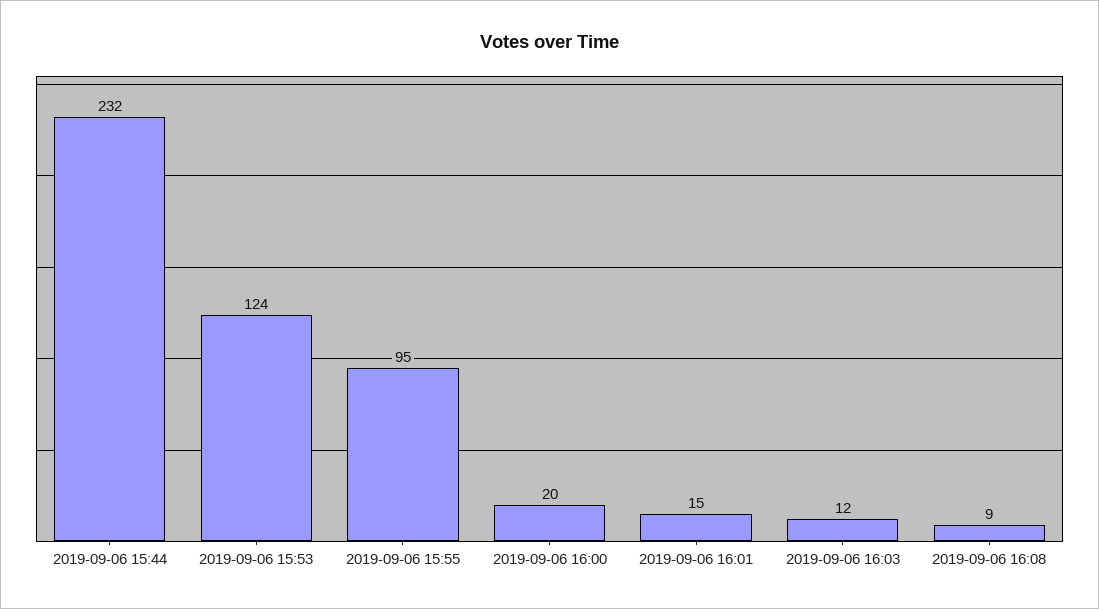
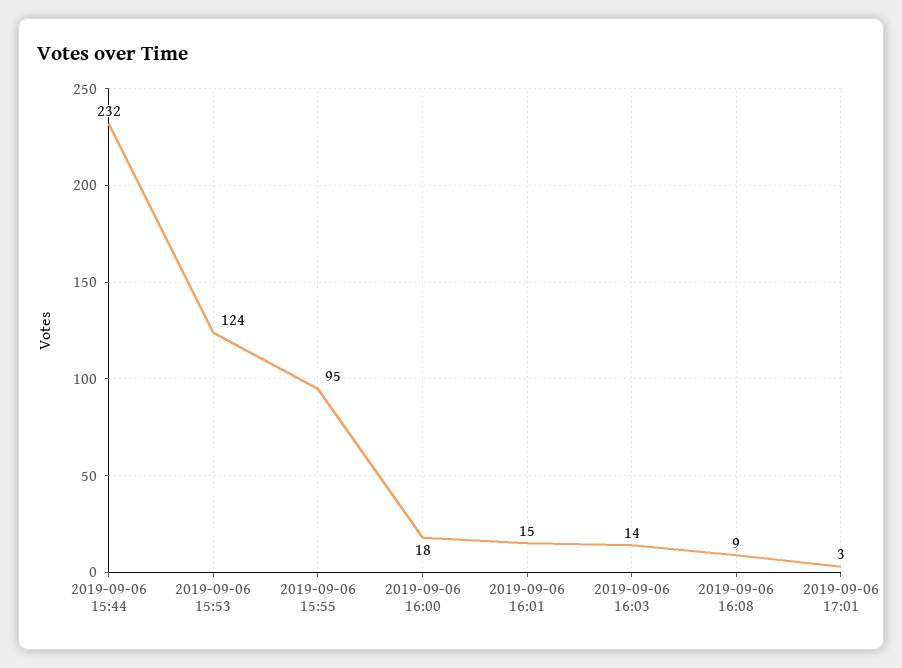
2019-09-06 16:00: 20 -> 18
2019-09-06 16:03: 12 -> 14
2019-09-06 17:01: none -> 3

